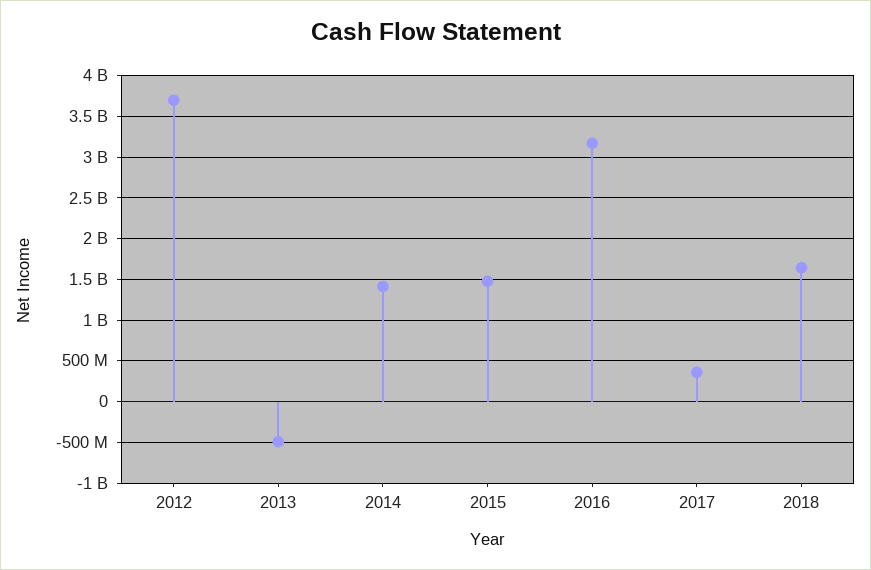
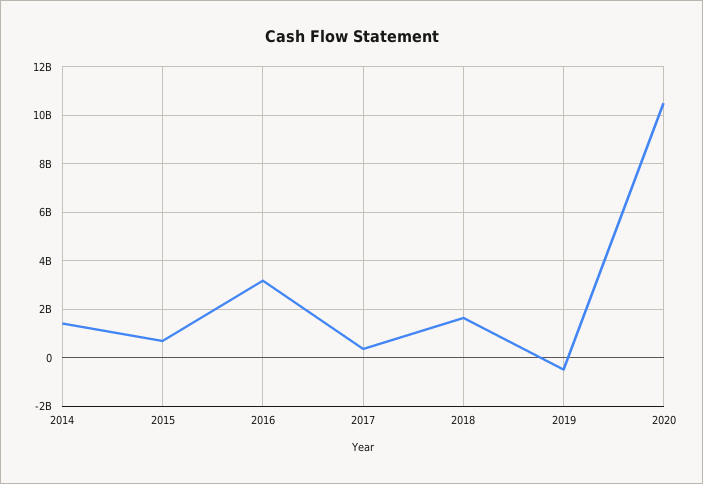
2012: 3700000000 -> none
2013: -500000000 -> none
2015: 1500000000 -> 750000000
2019: none -> -500000000
2020: none -> 10500000000

